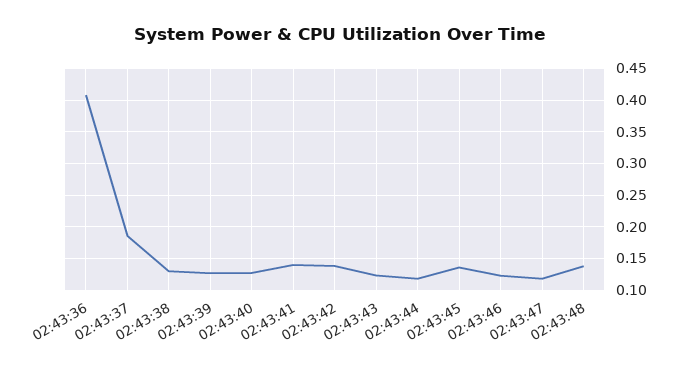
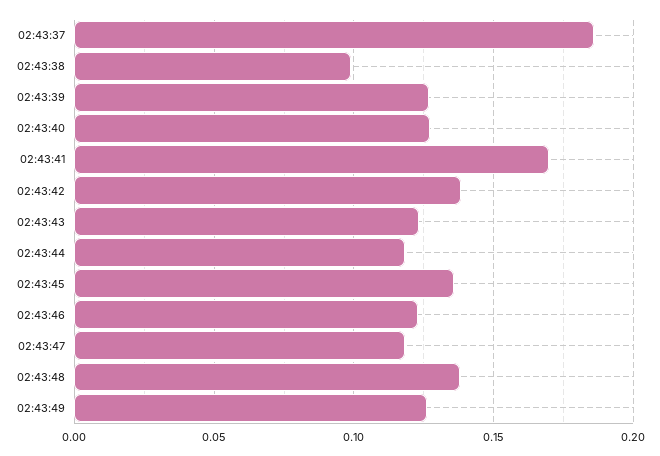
02:43:36: 0.41 -> none
02:43:38: 0.13 -> 0.1
02:43:41: 0.14 -> 0.17
02:43:49: none -> 0.125

